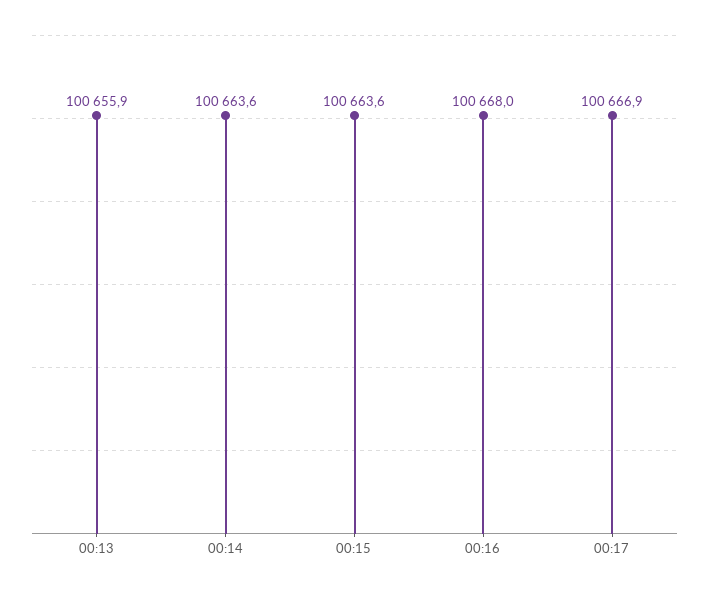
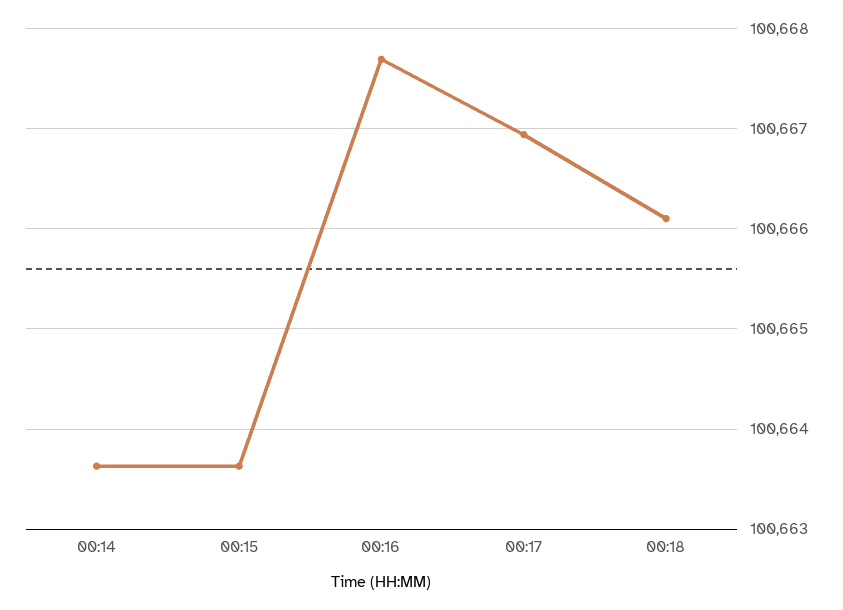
00:13: 100655.9 -> none
00:16: 100668 -> 100667.7
00:18: none -> 100666.1

